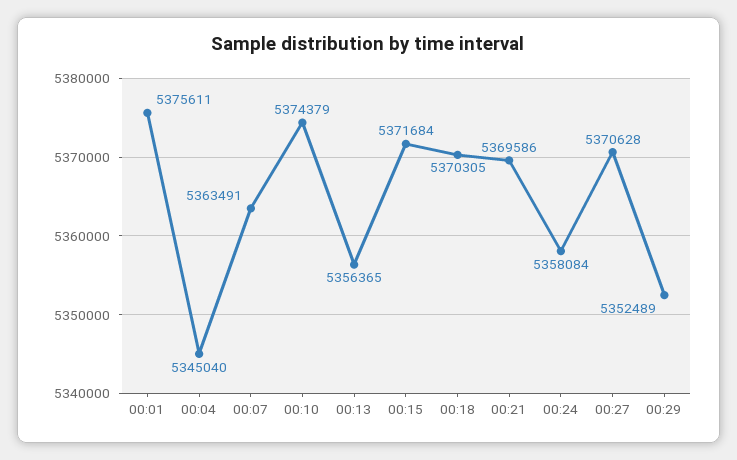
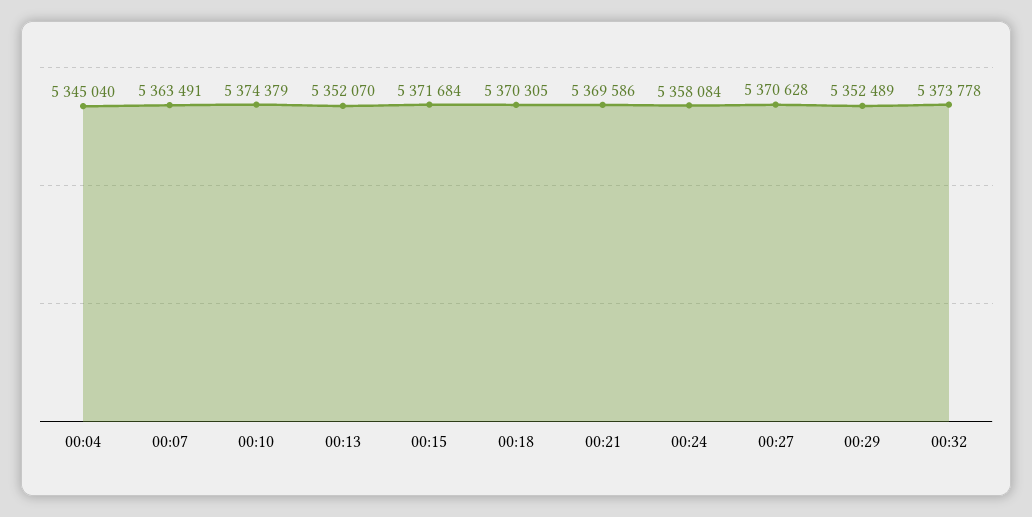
00:01: 5375611 -> none
00:13: 5356365 -> 5352070
00:32: none -> 5373778

